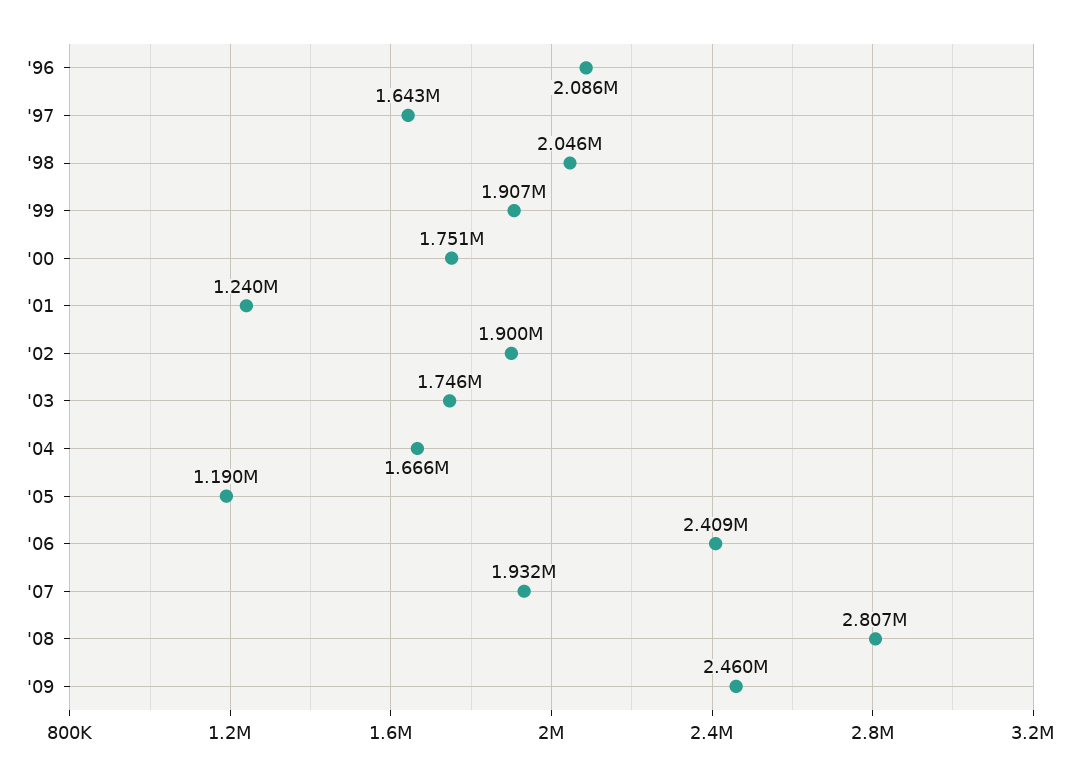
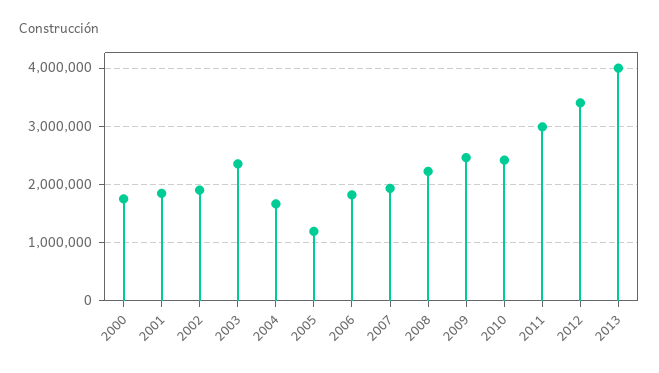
'96: 2086000 -> none
'97: 1643000 -> none
'98: 2046000 -> none
'99: 1907000 -> none
'01: 1240000 -> 1800000
'03: 1746000 -> 2400000
'06: 2409000 -> 1800000
'08: 2807000 -> 2200000
2010: none -> 2400000
2011: none -> 3000000
2012: none -> 3400000
2013: none -> 4000000

